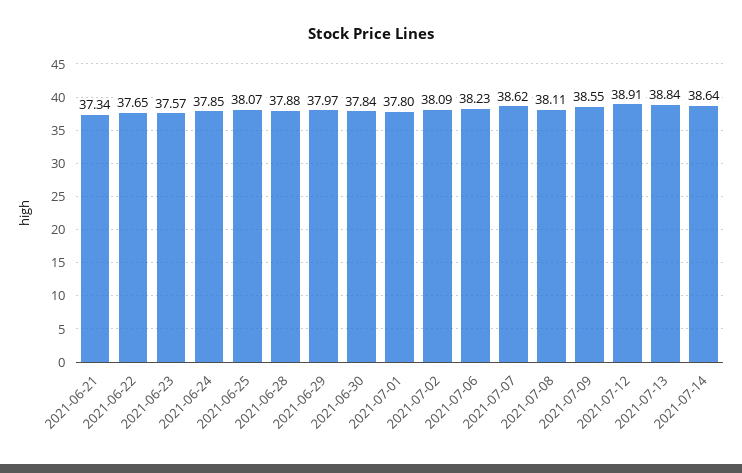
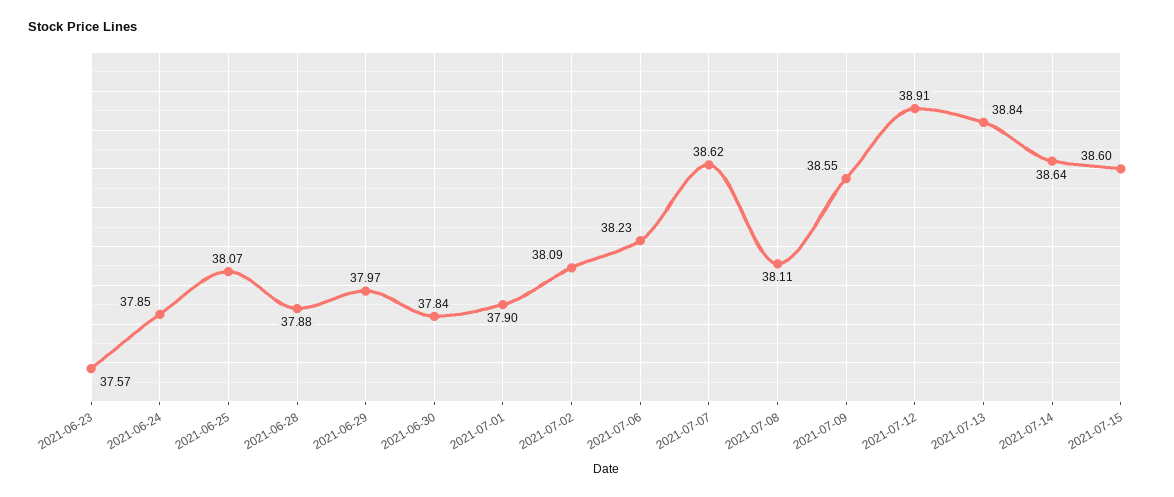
2021-06-21: 37.34 -> none
2021-06-22: 37.65 -> none
2021-07-01: 37.8 -> 37.9
2021-07-15: none -> 38.6

